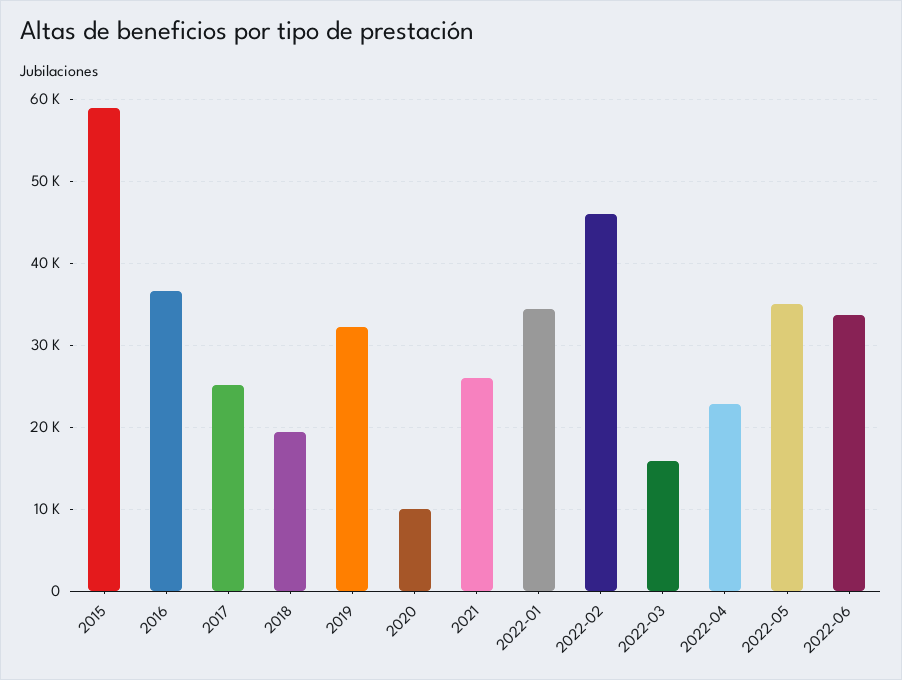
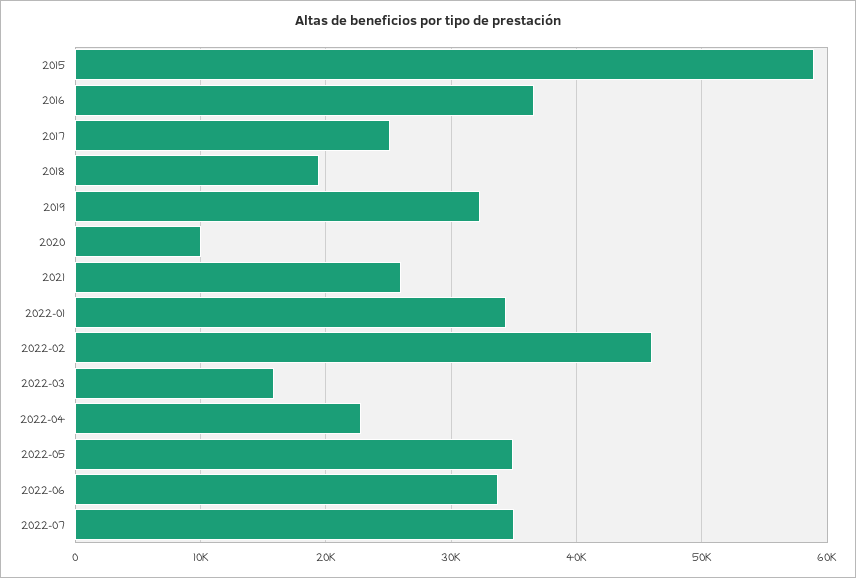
2022-07: none -> 35000

